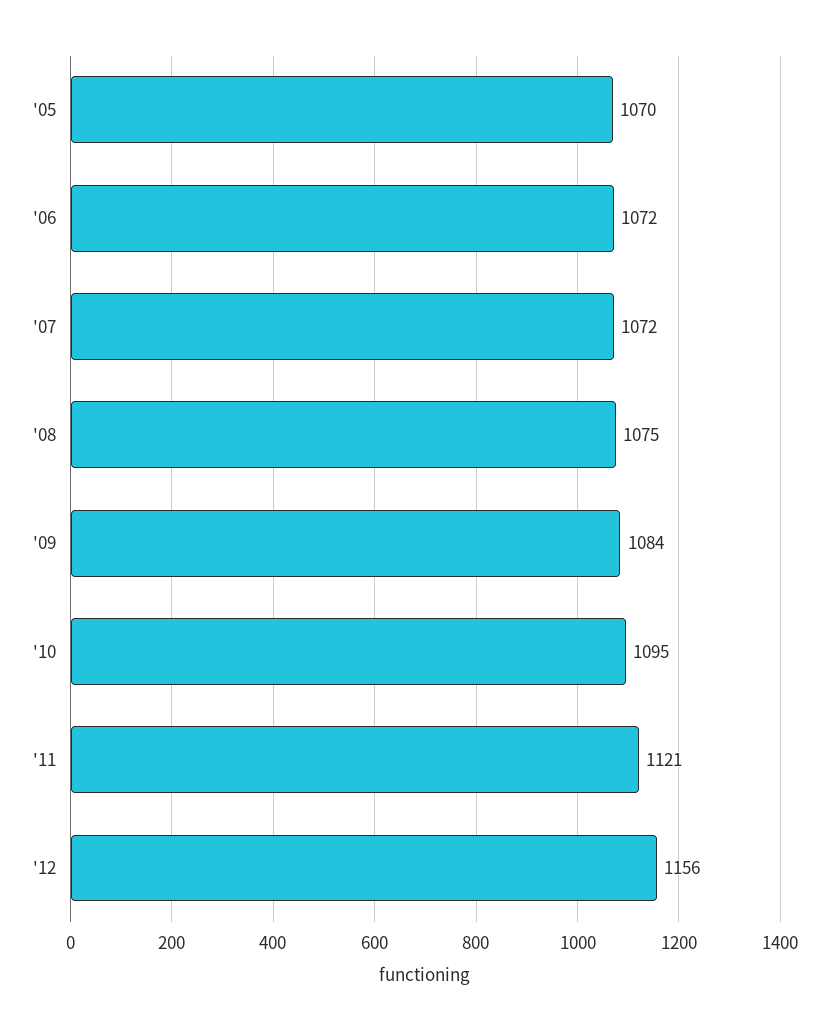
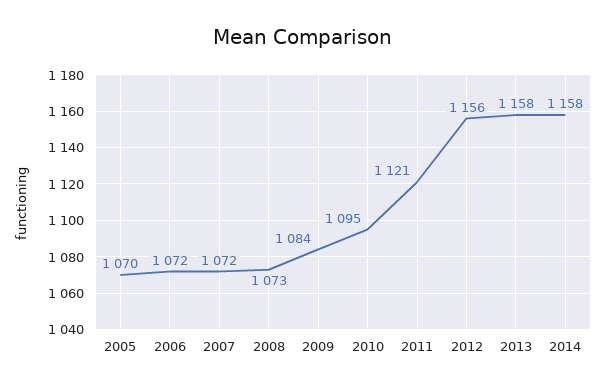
'08: 1075 -> 1073
2013: none -> 1158
2014: none -> 1158

